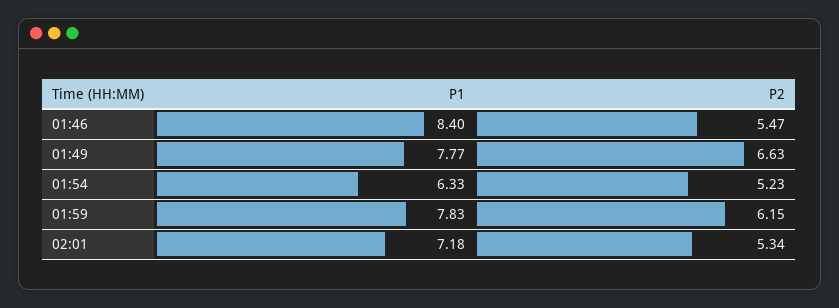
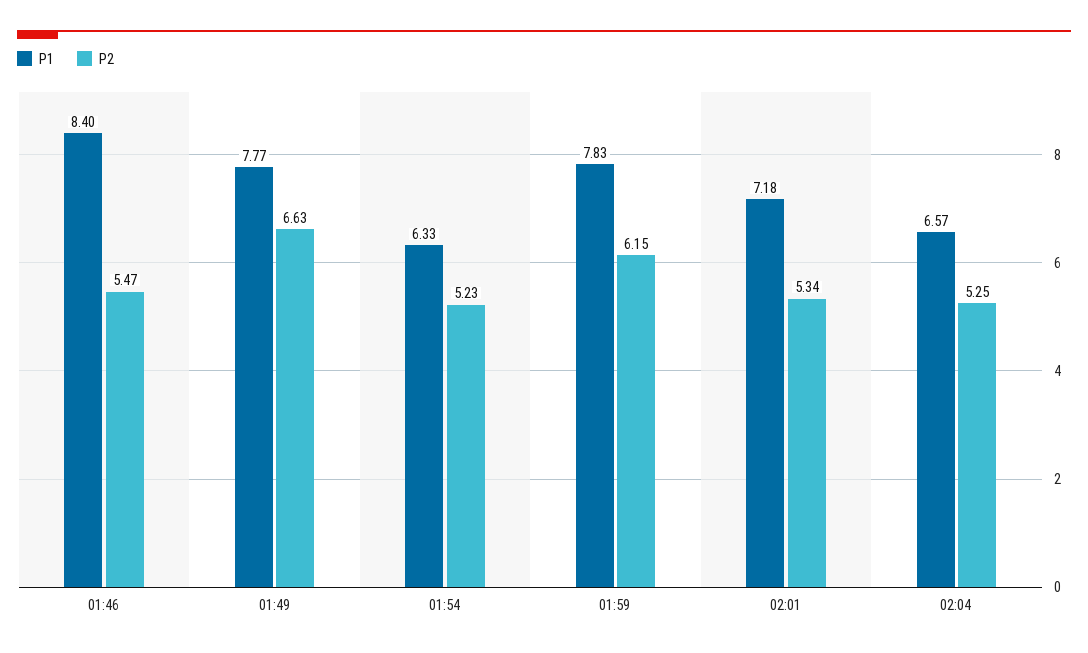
P1, 02:04: none -> 6.57
P2, 02:04: none -> 5.25

